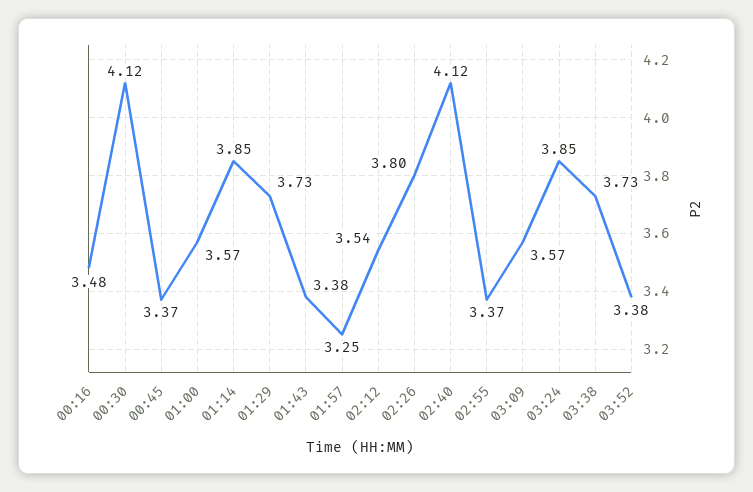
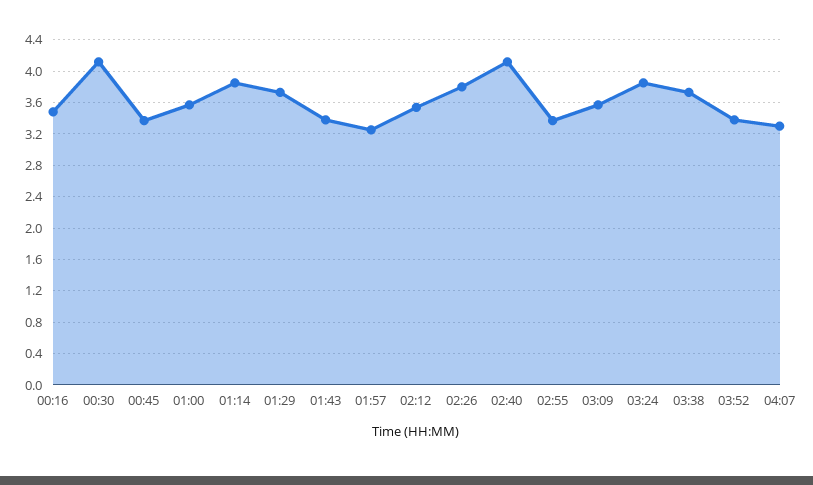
04:07: none -> 3.3

